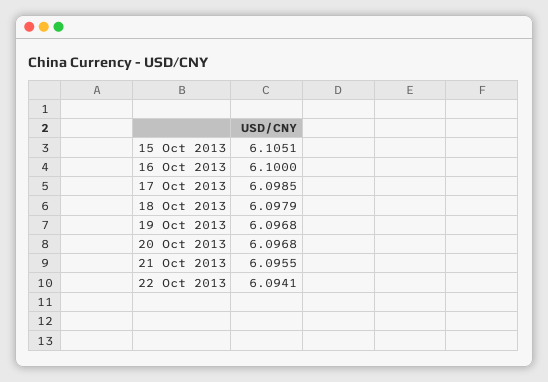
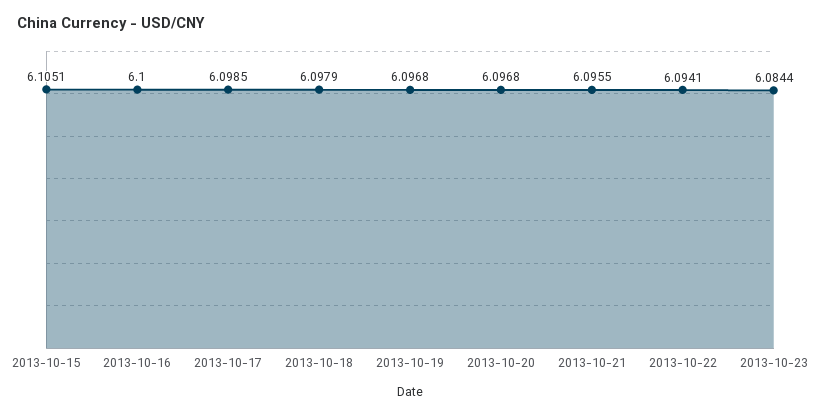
2013-10-23: none -> 6.0844

